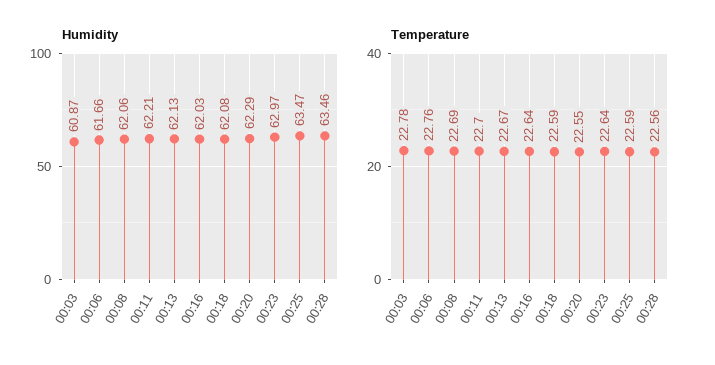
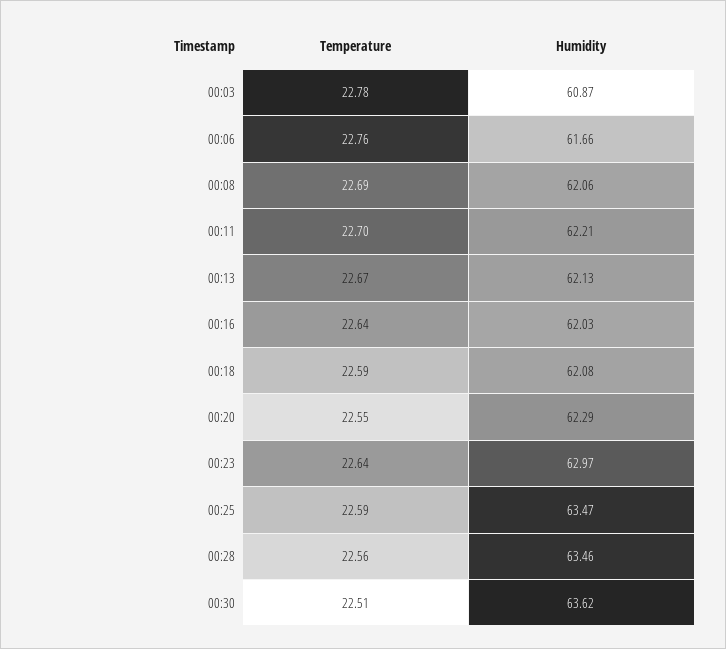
Temperature, 00:30: none -> 22.51
Humidity, 00:30: none -> 63.62

